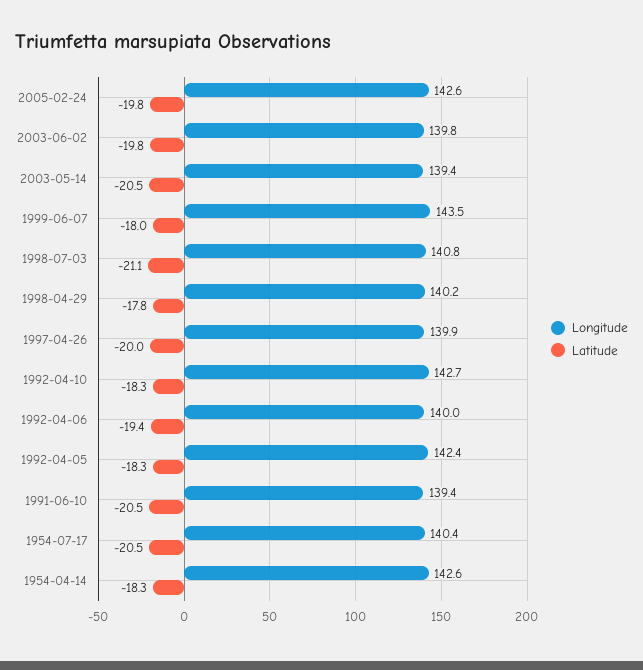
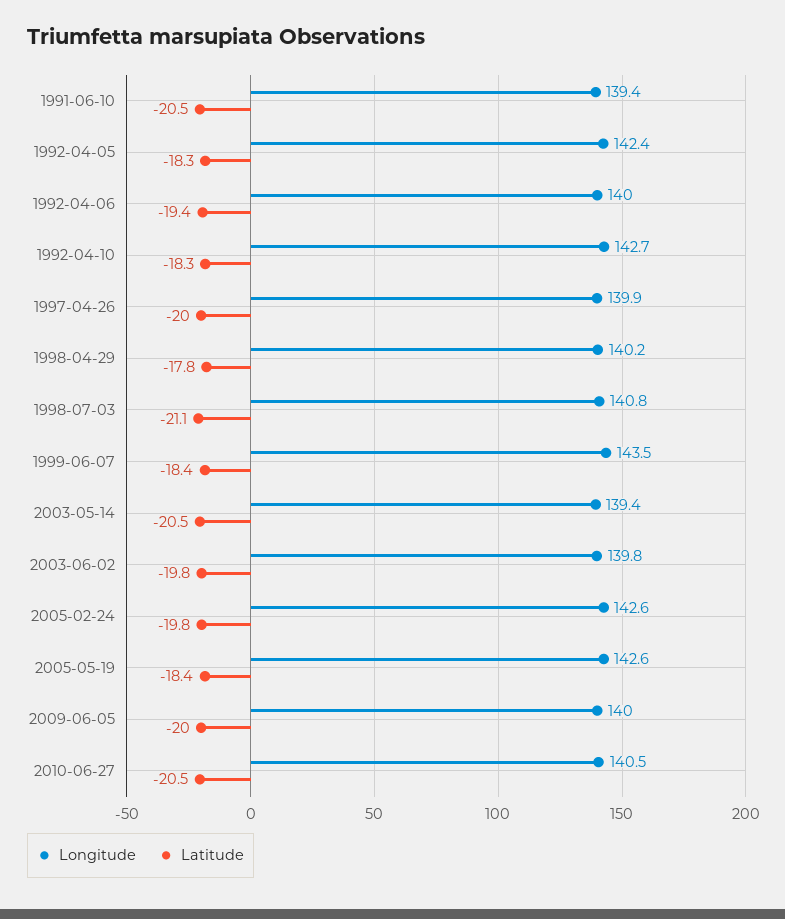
Latitude, 1999-06-07: -18 -> -18.4
Longitude, 1954-07-17: 140.4 -> none
Latitude, 1954-07-17: -20.5 -> none
Longitude, 1954-04-14: 142.6 -> none
Latitude, 1954-04-14: -18.3 -> none
Longitude, 2005-05-19: none -> 142.6
Latitude, 2005-05-19: none -> -18.4
Longitude, 2009-06-05: none -> 140
Latitude, 2009-06-05: none -> -20
Longitude, 2010-06-27: none -> 140.5
Latitude, 2010-06-27: none -> -20.5

